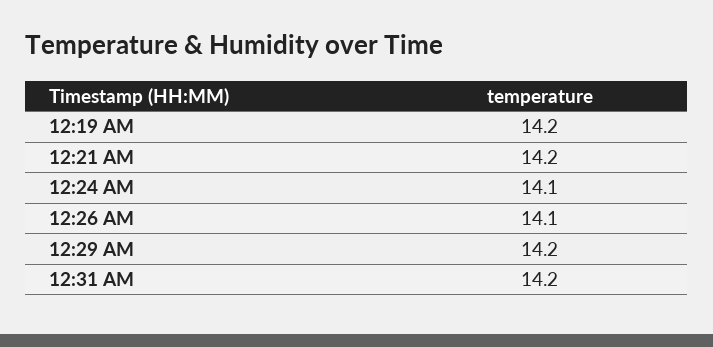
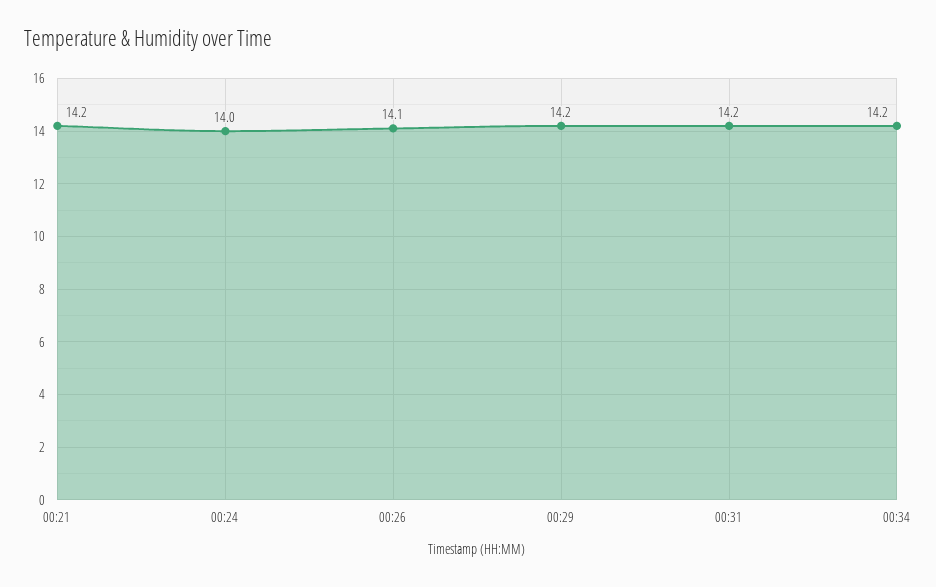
12:19 AM: 14.2 -> none
12:24 AM: 14.1 -> 14
00:34: none -> 14.2

